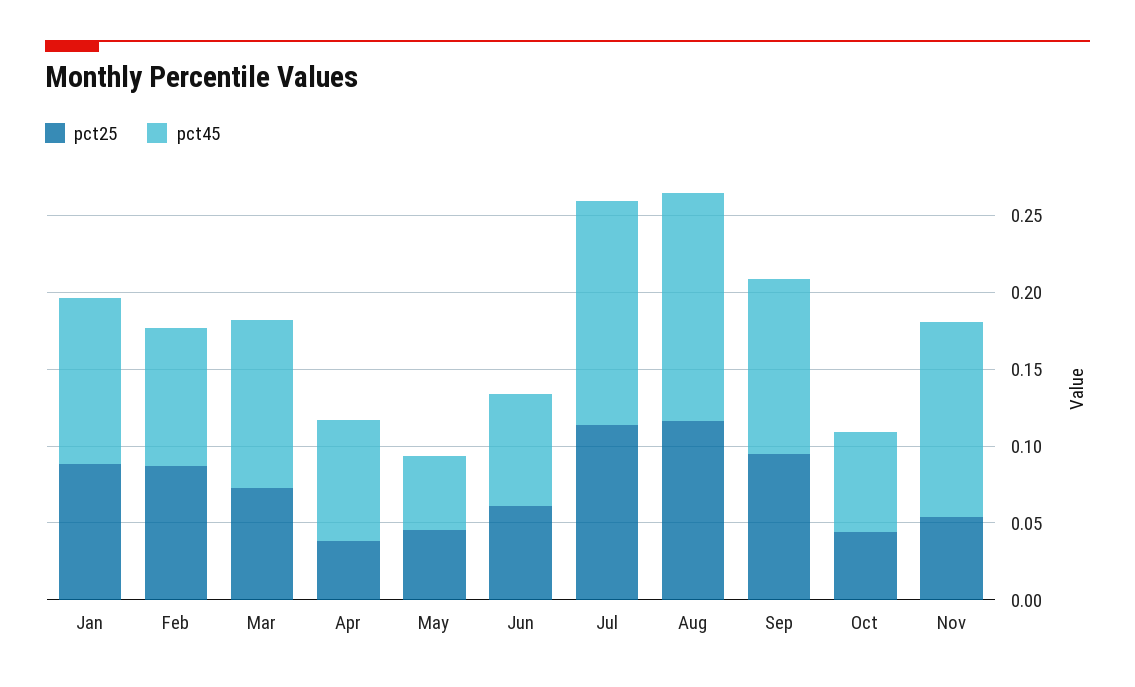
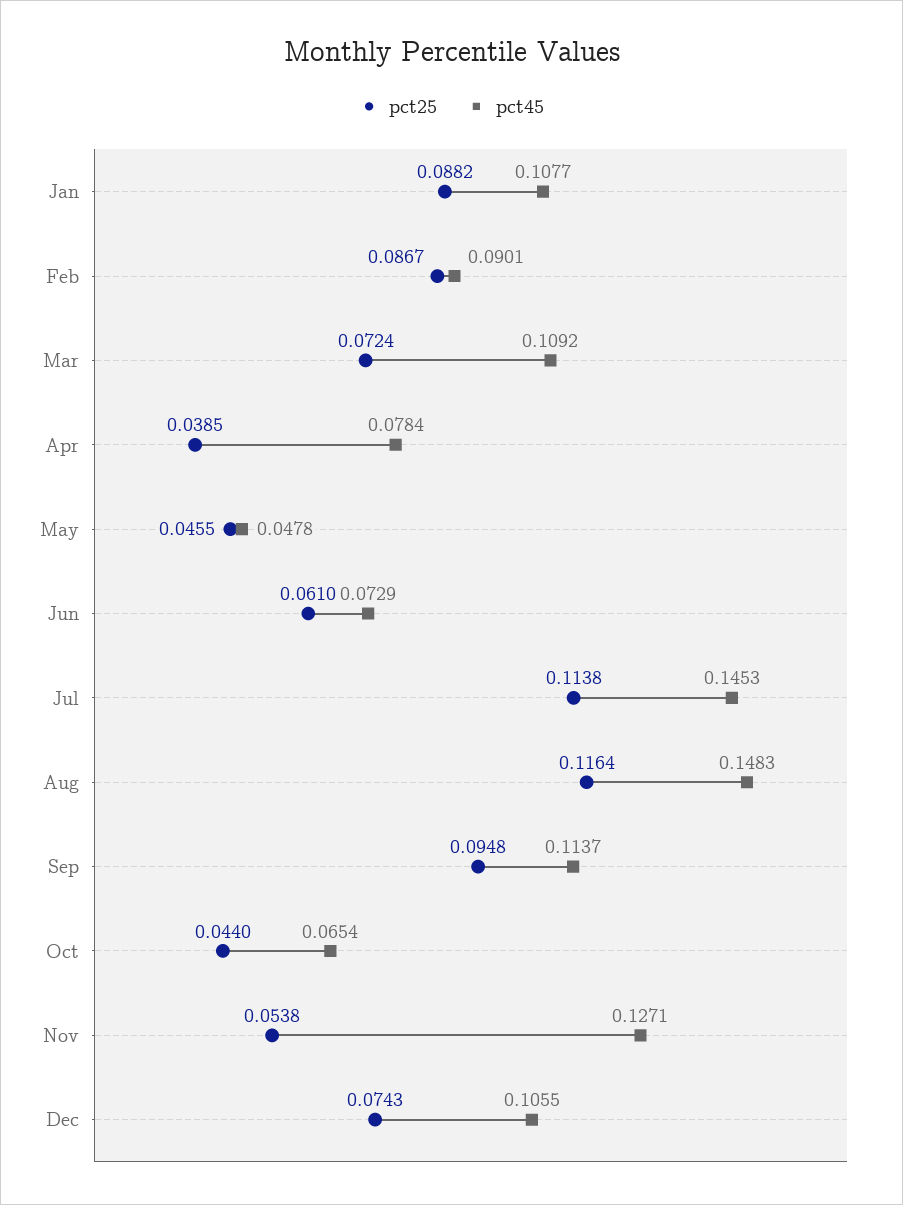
pct25, Dec: none -> 0.0743
pct45, Dec: none -> 0.1055

